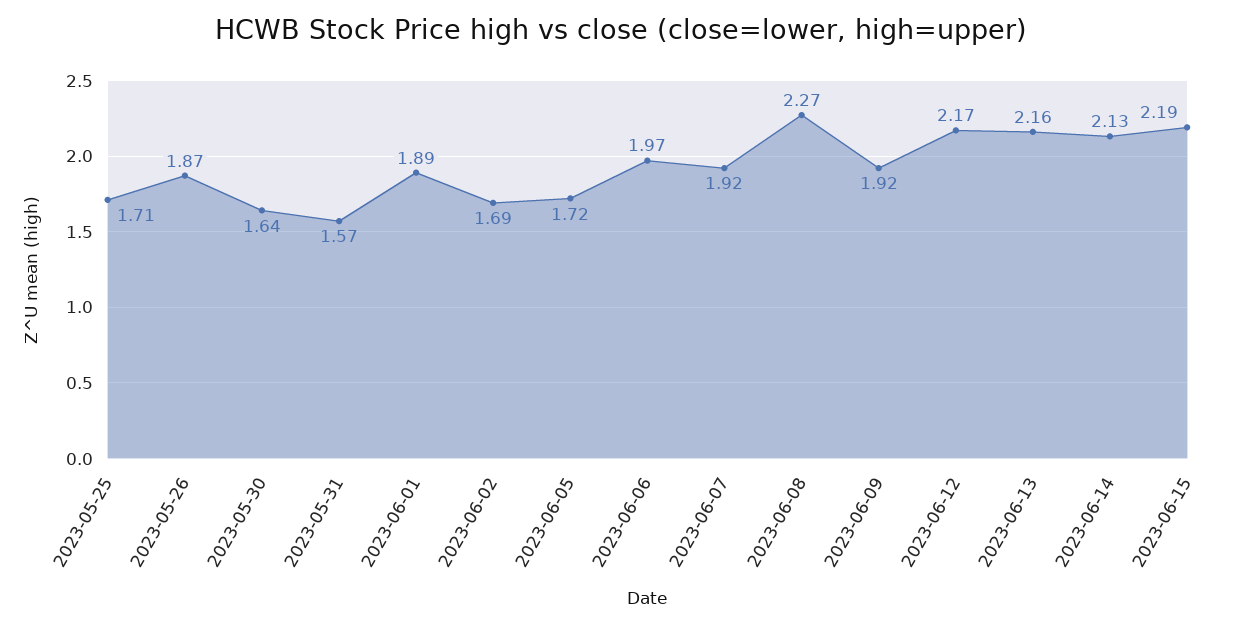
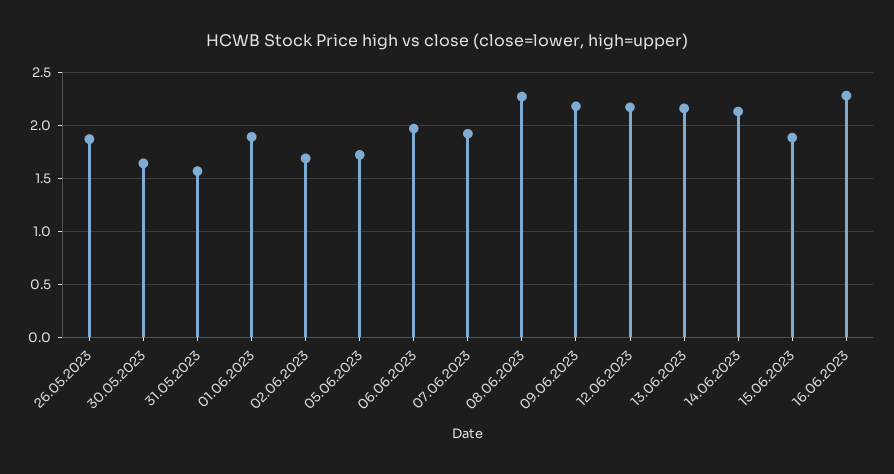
2023-05-25: 1.71 -> none
2023-06-09: 1.92 -> 2.2
2023-06-15: 2.19 -> 1.9
16.06.2023: none -> 2.3

